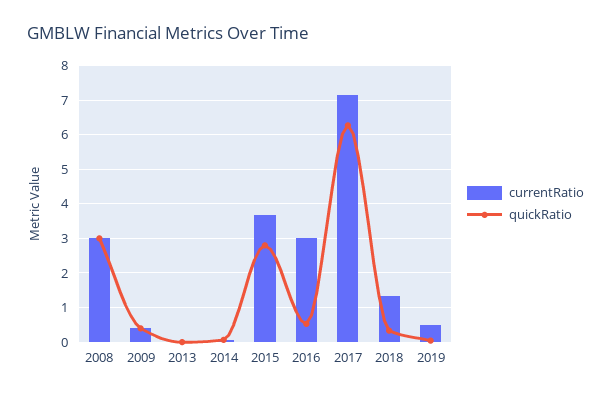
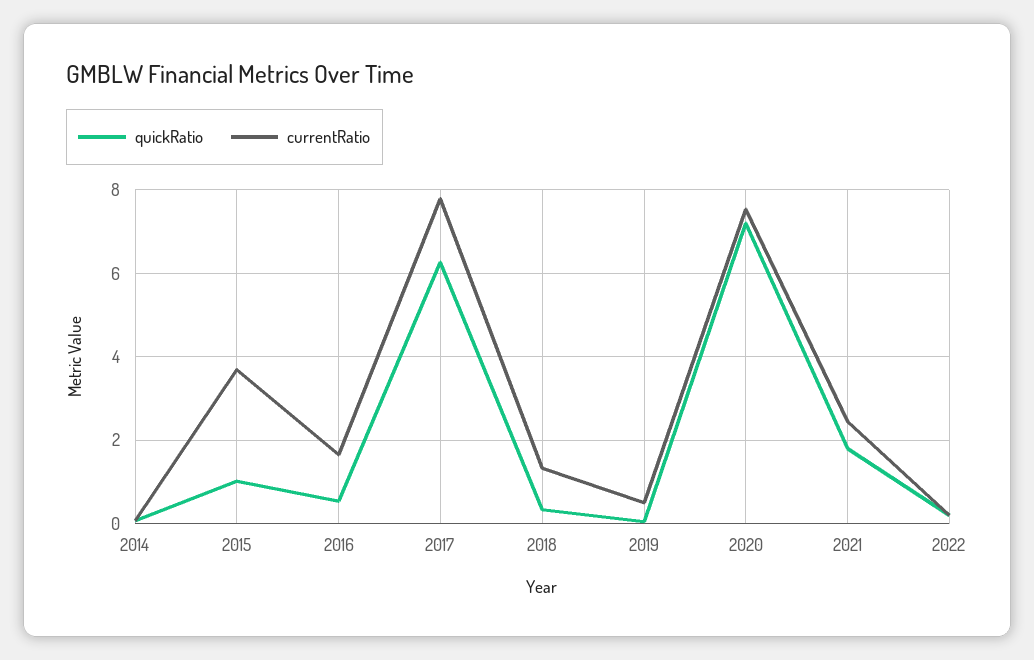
currentRatio, 2008: 3 -> none
quickRatio, 2008: 3 -> none
currentRatio, 2009: 0.4 -> none
quickRatio, 2009: 0.4 -> none
currentRatio, 2013: 0 -> none
quickRatio, 2013: 0 -> none
quickRatio, 2015: 2.8 -> 1
currentRatio, 2016: 3 -> 1.6
currentRatio, 2017: 7.2 -> 7.8
quickRatio, 2020: none -> 7.2
currentRatio, 2020: none -> 7.6
quickRatio, 2021: none -> 1.8
currentRatio, 2021: none -> 2.4
quickRatio, 2022: none -> 0.2
currentRatio, 2022: none -> 0.2

